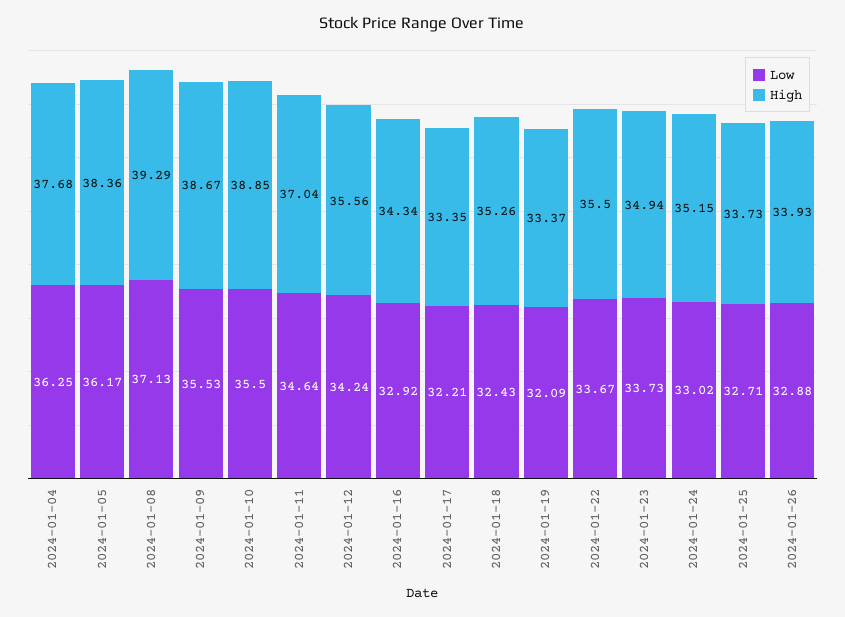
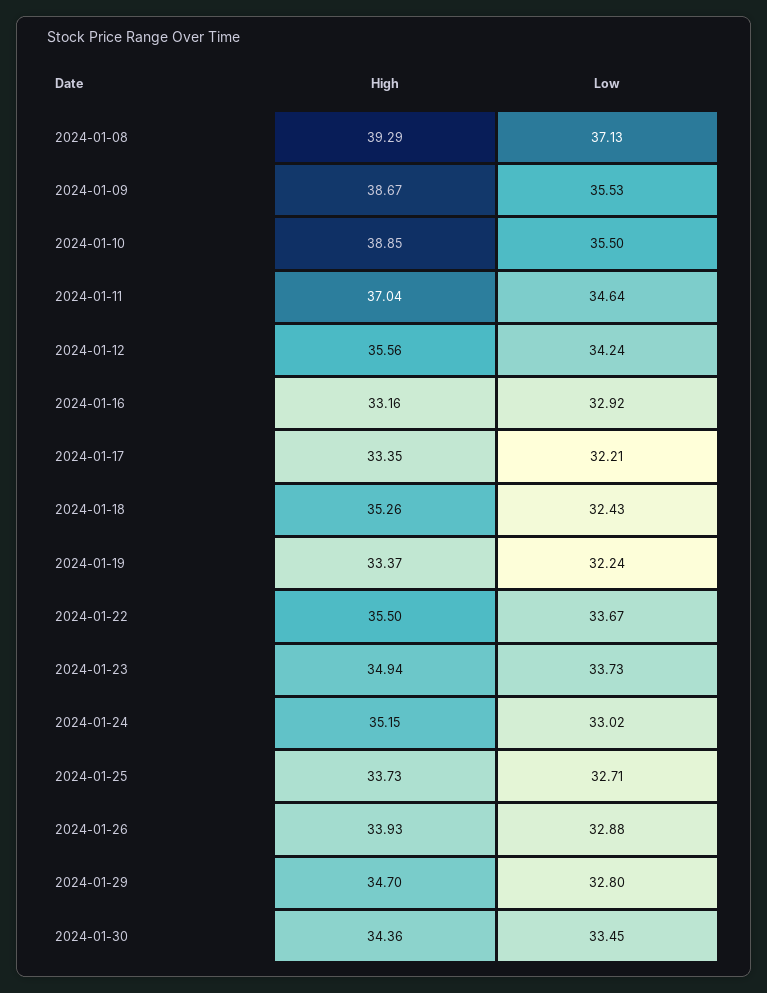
Low, 2024-01-04: 36.25 -> none
High, 2024-01-04: 37.68 -> none
Low, 2024-01-05: 36.17 -> none
High, 2024-01-05: 38.36 -> none
High, 2024-01-16: 34.34 -> 33.16
Low, 2024-01-19: 32.09 -> 32.24
High, 2024-01-29: none -> 34.7
Low, 2024-01-29: none -> 32.8
High, 2024-01-30: none -> 34.36
Low, 2024-01-30: none -> 33.45

